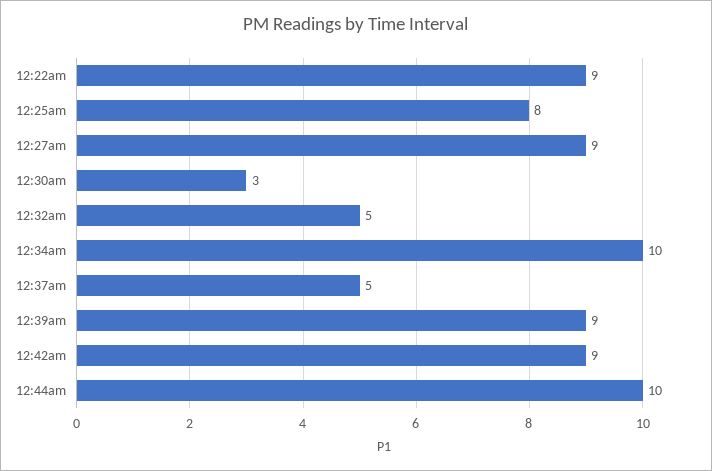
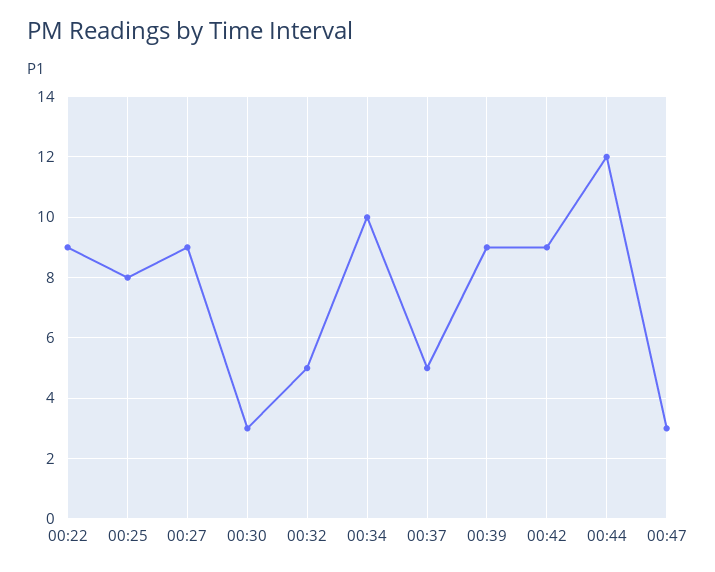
12:44am: 10 -> 12
00:47: none -> 3

